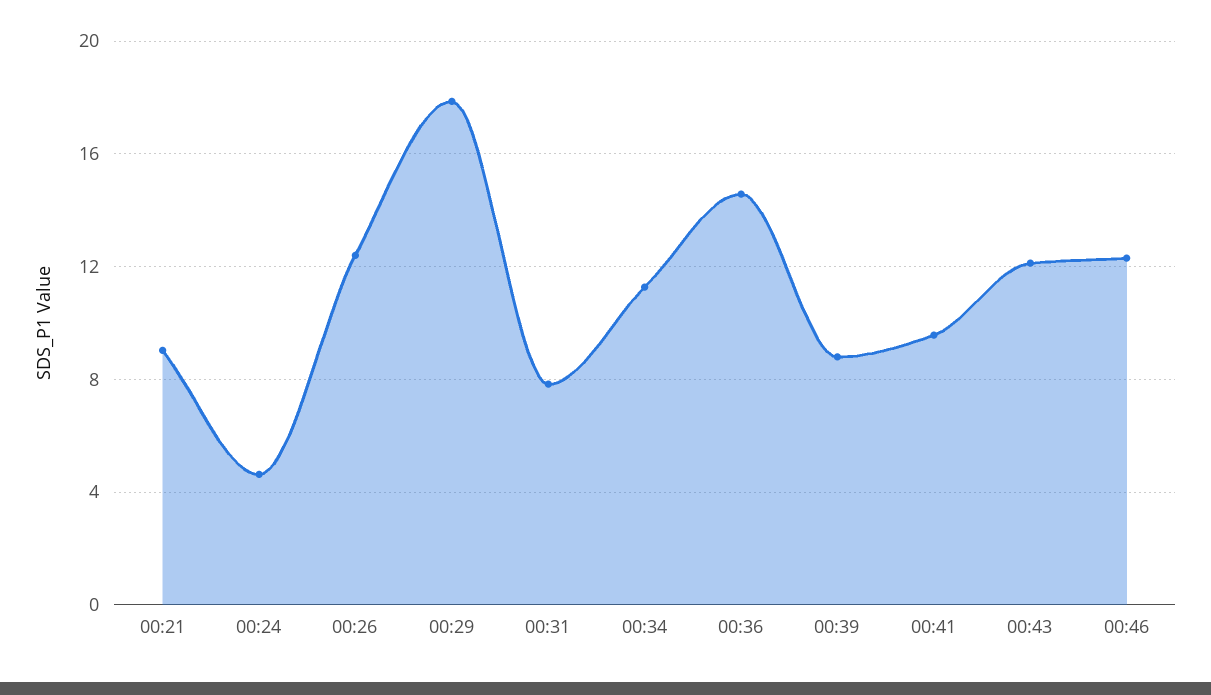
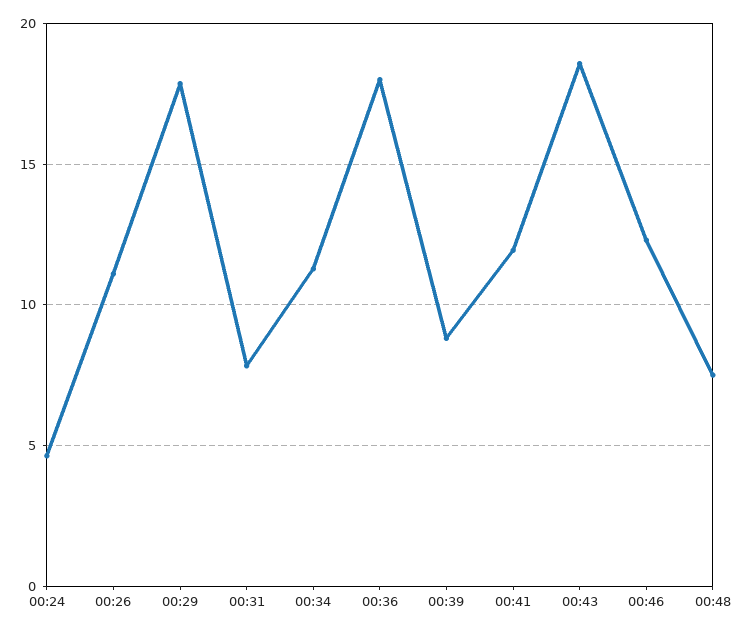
00:21: 9 -> none
00:26: 12.5 -> 11
00:36: 14.5 -> 18
00:41: 9.5 -> 12
00:43: 12 -> 18.5
00:48: none -> 7.5

